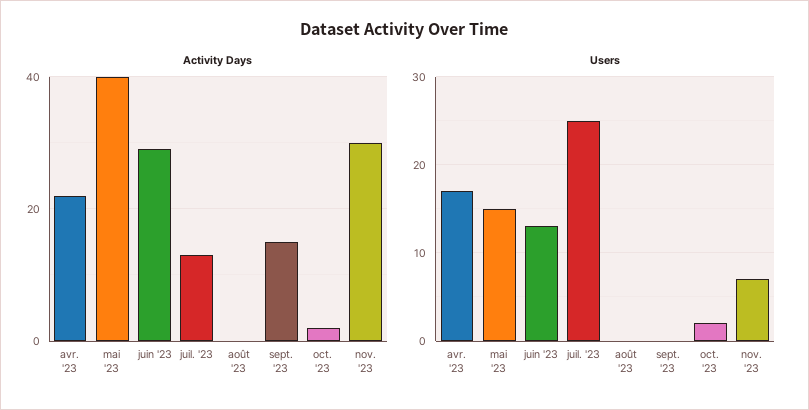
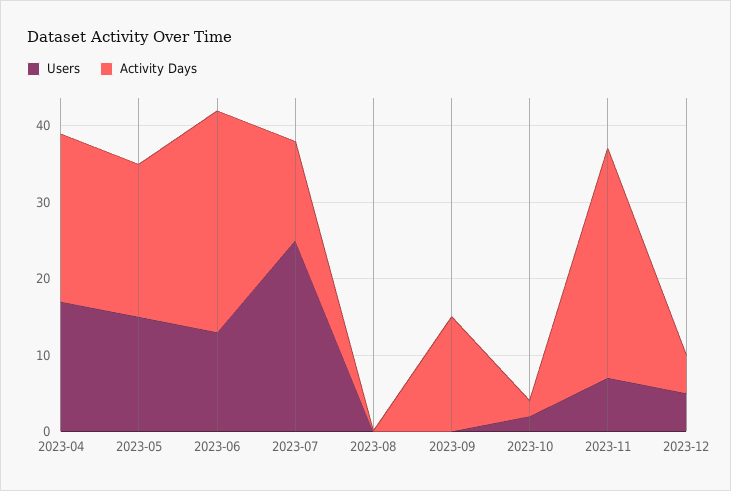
Activity Days, mai '23: 40 -> 20
Users, 2023-12: none -> 5
Activity Days, 2023-12: none -> 5

